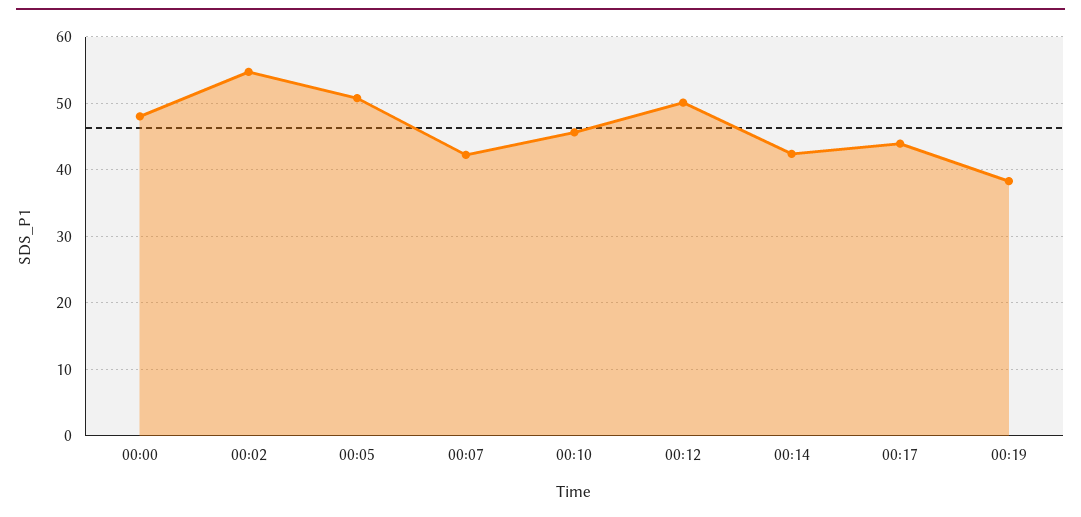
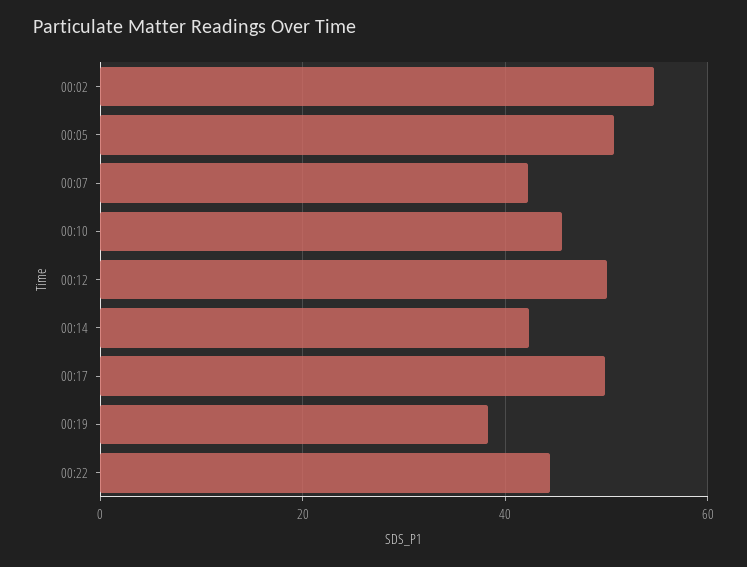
00:00: 48 -> none
00:17: 44 -> 50
00:22: none -> 44

